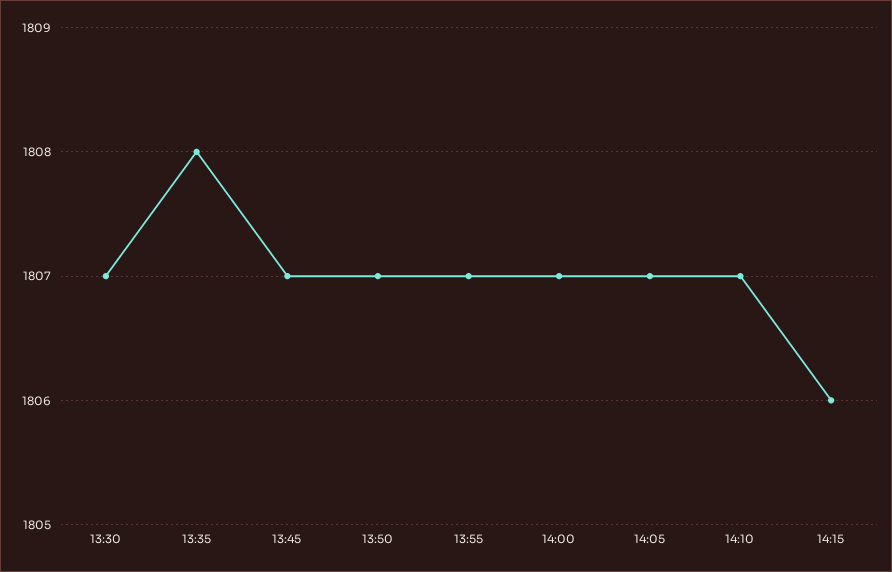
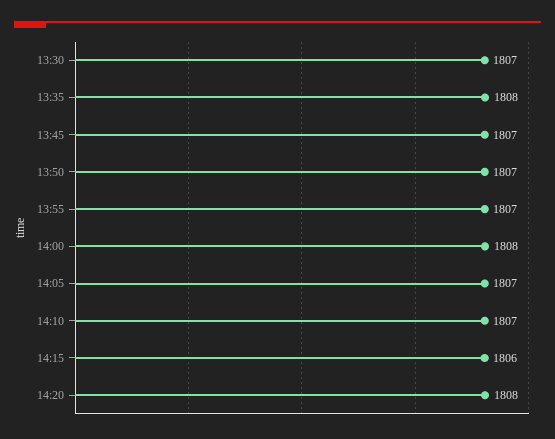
14:00: 1807 -> 1808
14:20: none -> 1808

